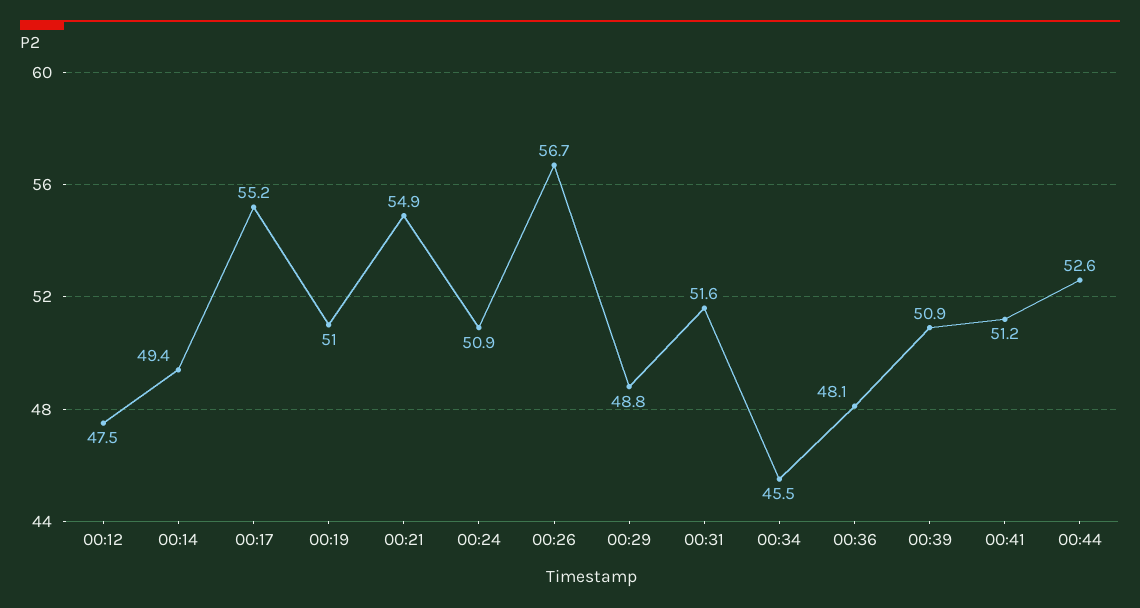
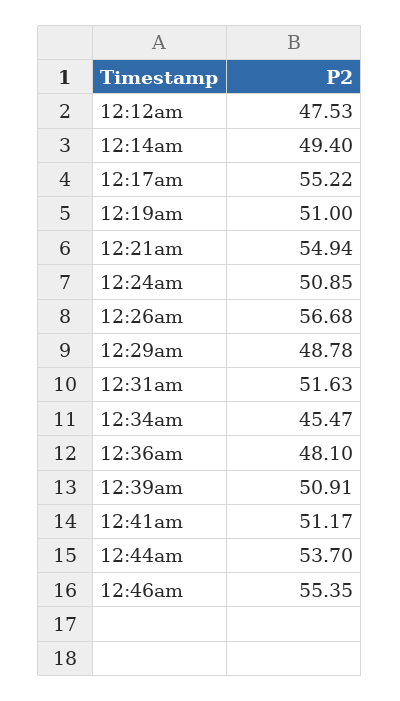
00:44: 52.6 -> 53.7
12:46am: none -> 55.35

